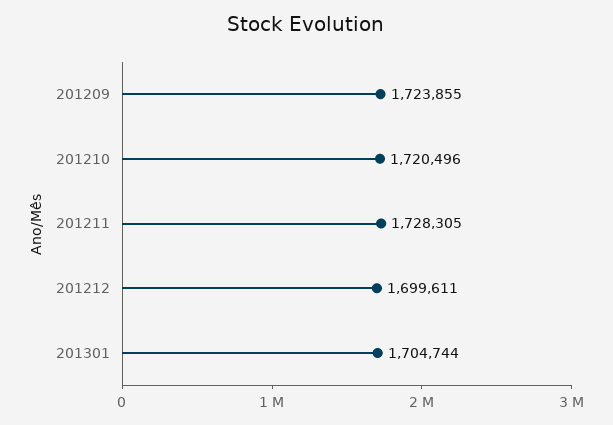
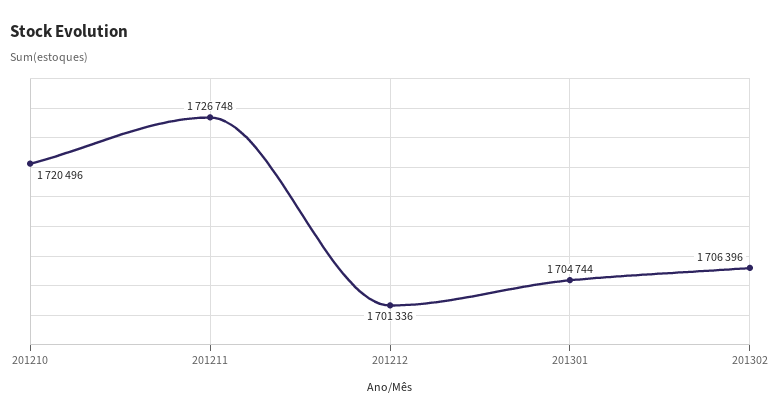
201209: 1723855 -> none
201211: 1728305 -> 1726748
201212: 1699611 -> 1701336
201302: none -> 1706396

